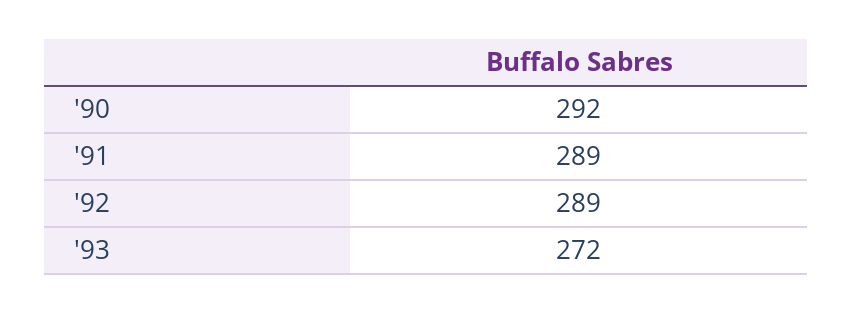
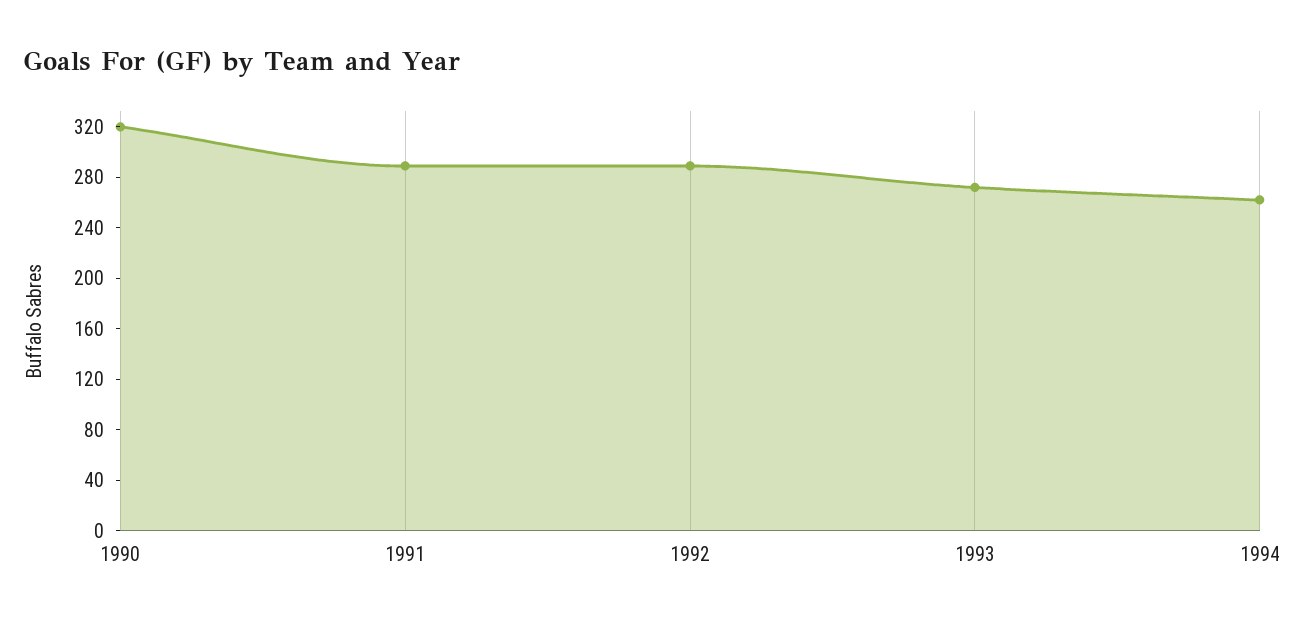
'90: 292 -> 320
1994: none -> 260

